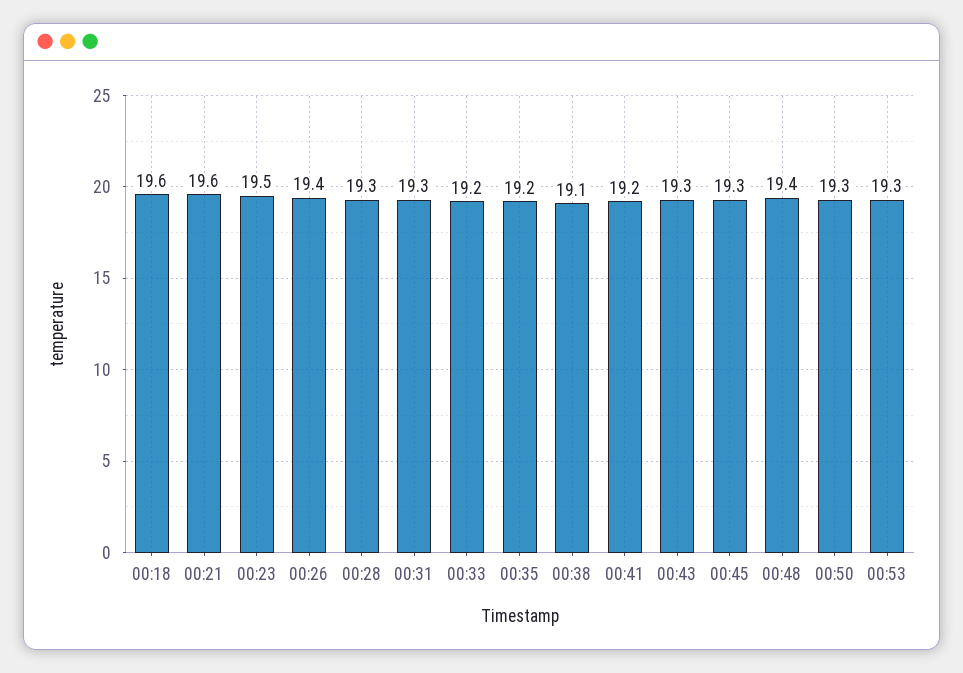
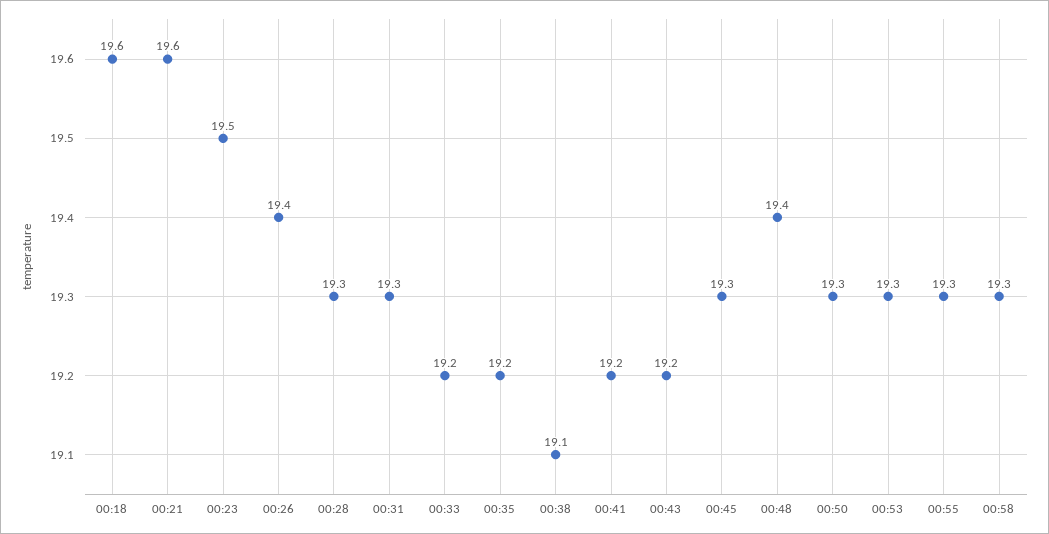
00:43: 19.3 -> 19.2
00:55: none -> 19.3
00:58: none -> 19.3

